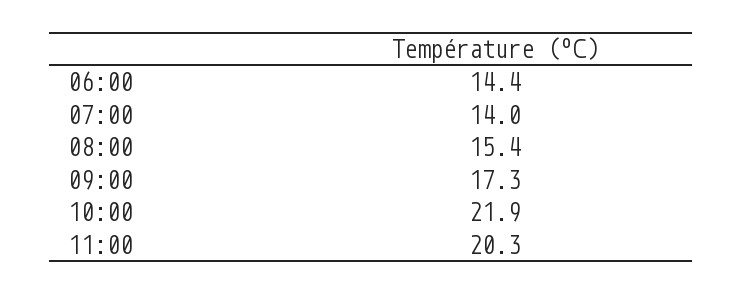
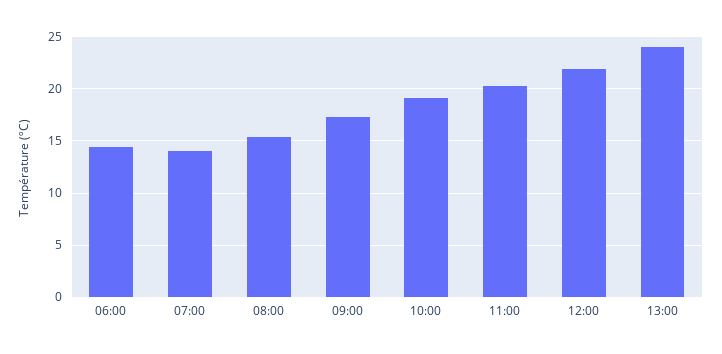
10:00: 21.9 -> 19
12:00: none -> 22
13:00: none -> 24

